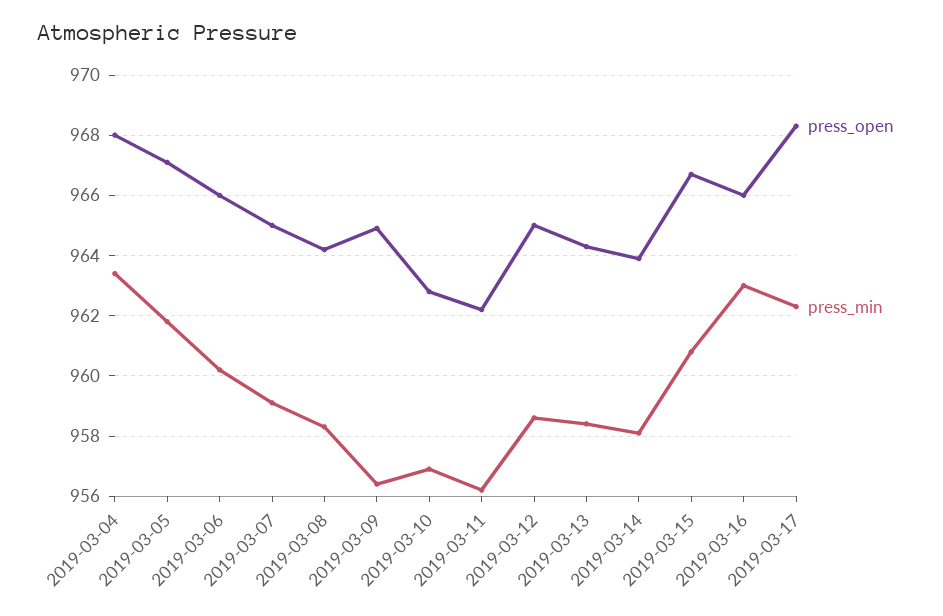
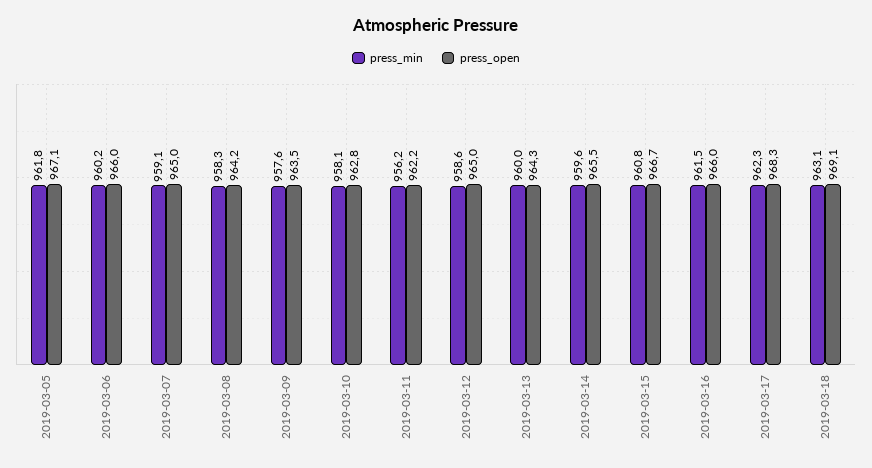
press_open, 2019-03-04: 968 -> none
press_min, 2019-03-04: 963.5 -> none
press_open, 2019-03-09: 965 -> 963.5
press_min, 2019-03-09: 956.5 -> 957.6
press_min, 2019-03-10: 957 -> 958.1
press_min, 2019-03-13: 958.5 -> 960
press_open, 2019-03-14: 964 -> 965.5
press_min, 2019-03-14: 958 -> 959.6
press_min, 2019-03-16: 963 -> 961.5
press_min, 2019-03-18: none -> 963.1
press_open, 2019-03-18: none -> 969.1

